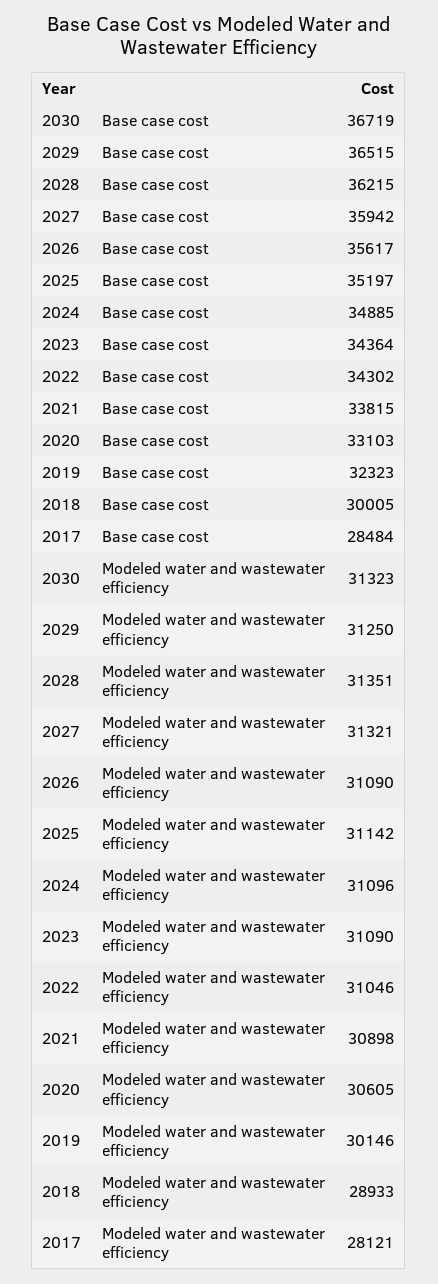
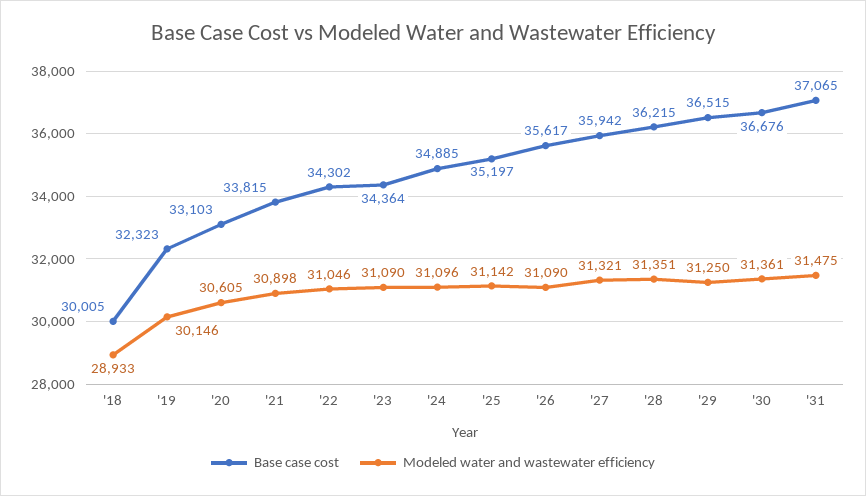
Base case cost, 2030: 36719 -> 36676
Base case cost, 2017: 28484 -> none
Modeled water and wastewater efficiency, 2030: 31323 -> 31361
Modeled water and wastewater efficiency, 2017: 28121 -> none
Base case cost, '31: none -> 37065
Modeled water and wastewater efficiency, '31: none -> 31475

